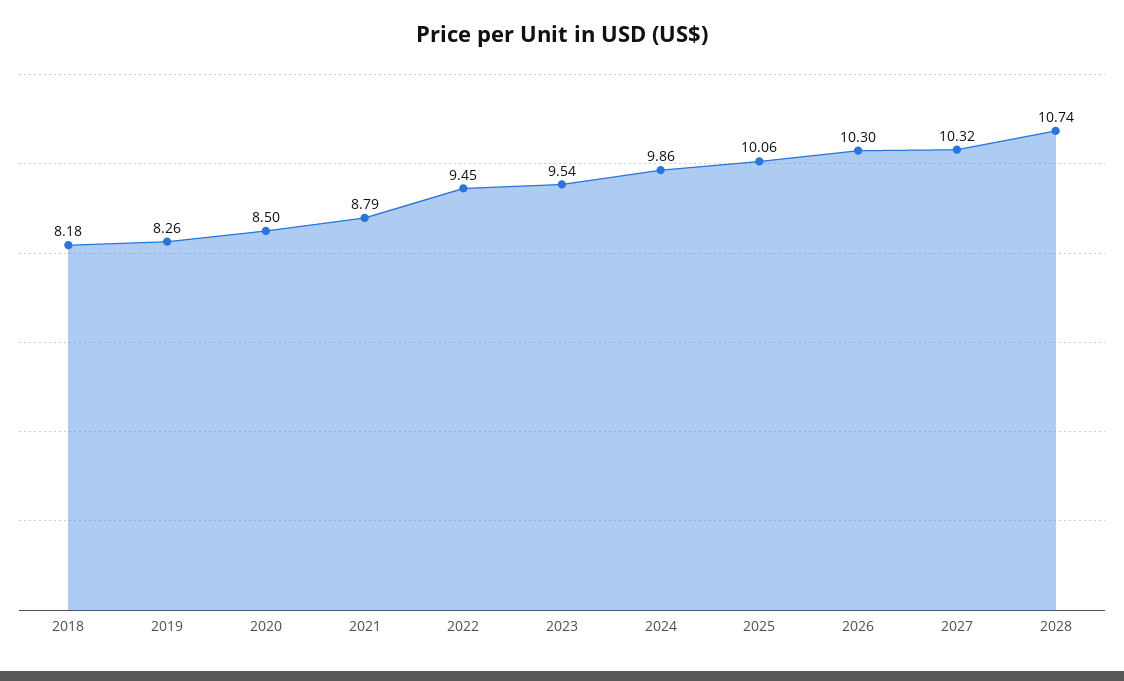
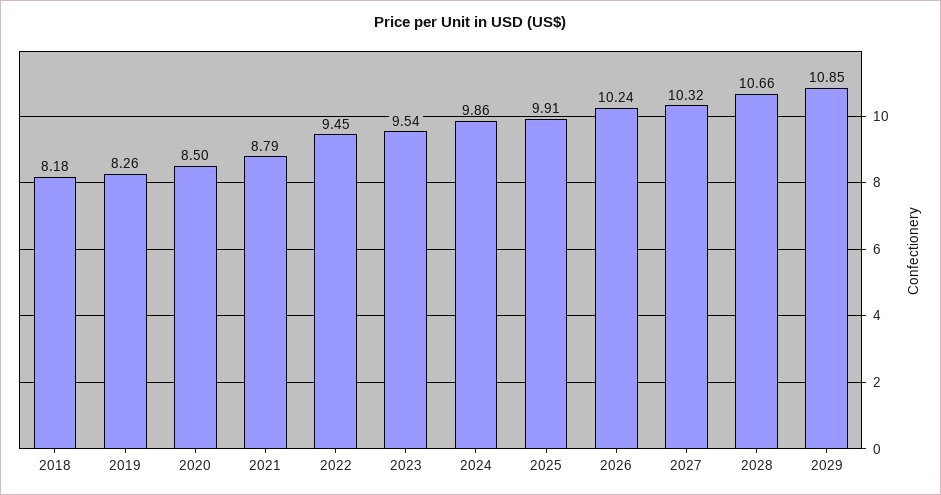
2025: 10.06 -> 9.91
2026: 10.3 -> 10.24
2028: 10.74 -> 10.66
2029: none -> 10.85

